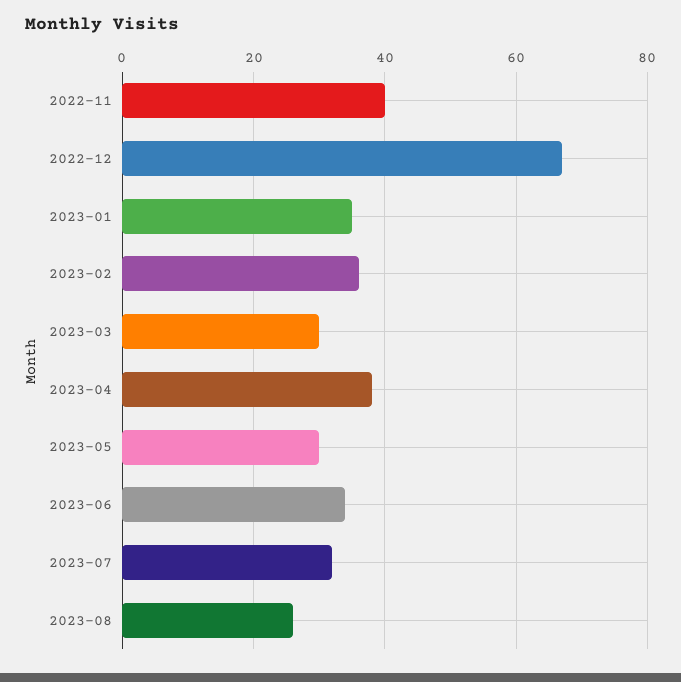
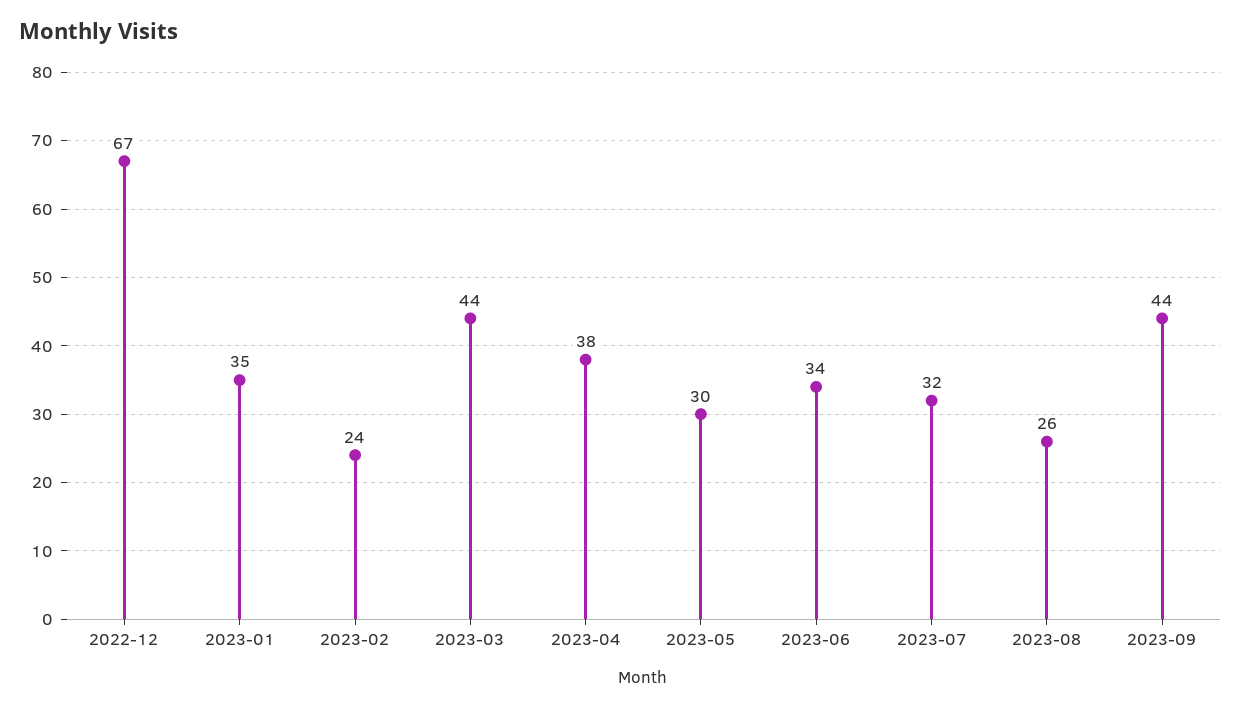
2022-11: 40 -> none
2023-02: 35 -> 24
2023-03: 30 -> 44
2023-09: none -> 44

